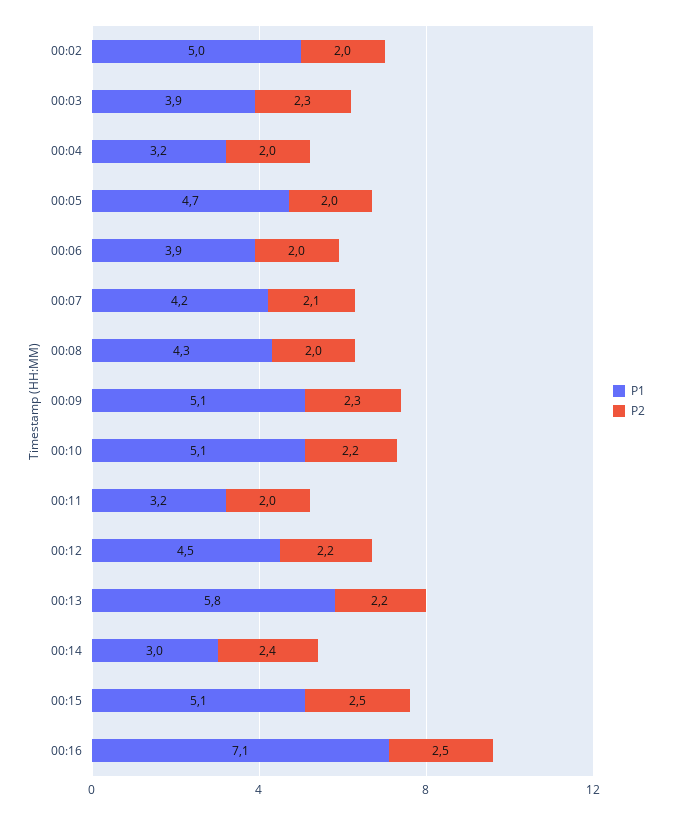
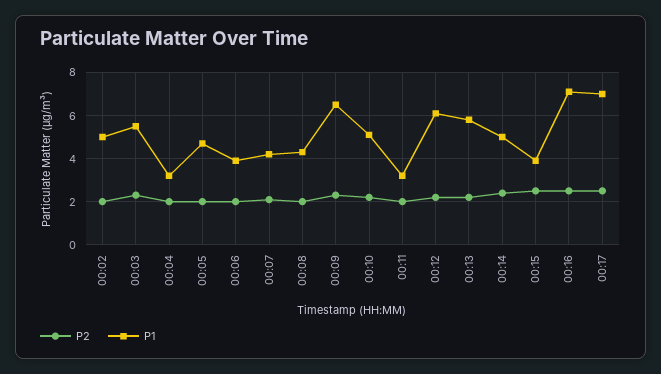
P1, 00:03: 3.9 -> 5.5
P1, 00:09: 5.1 -> 6.5
P1, 00:12: 4.5 -> 6
P1, 00:14: 3 -> 5
P1, 00:15: 5.1 -> 4
P2, 00:17: none -> 2.5
P1, 00:17: none -> 7

